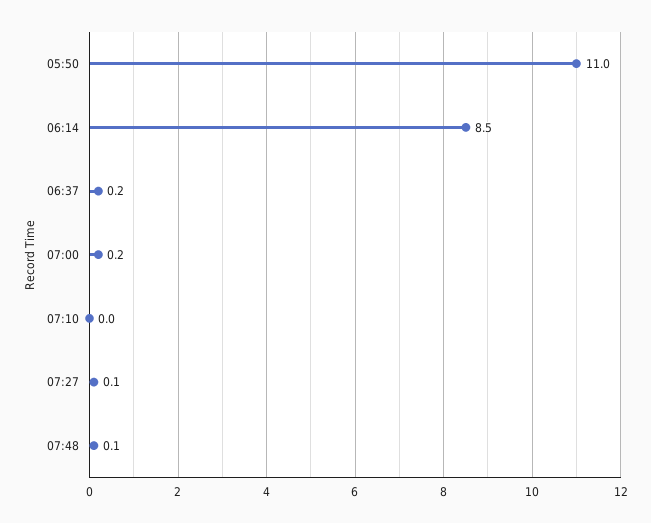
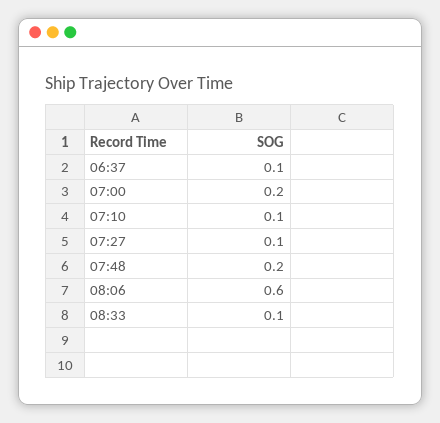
05:50: 11 -> none
06:14: 8.5 -> none
06:37: 0.2 -> 0.1
07:10: 0 -> 0.1
07:48: 0.1 -> 0.2
08:06: none -> 0.6
08:33: none -> 0.1

